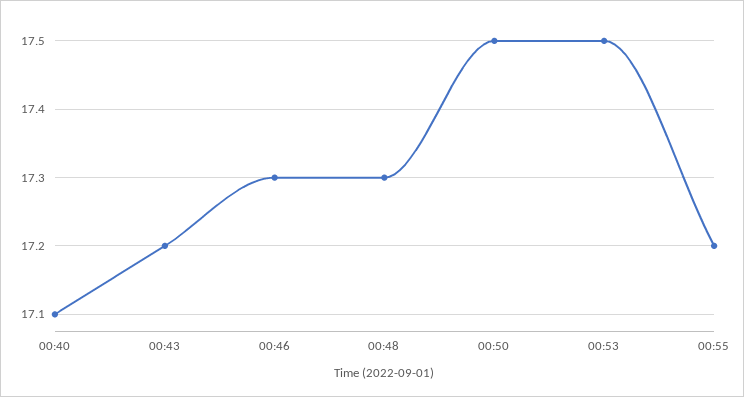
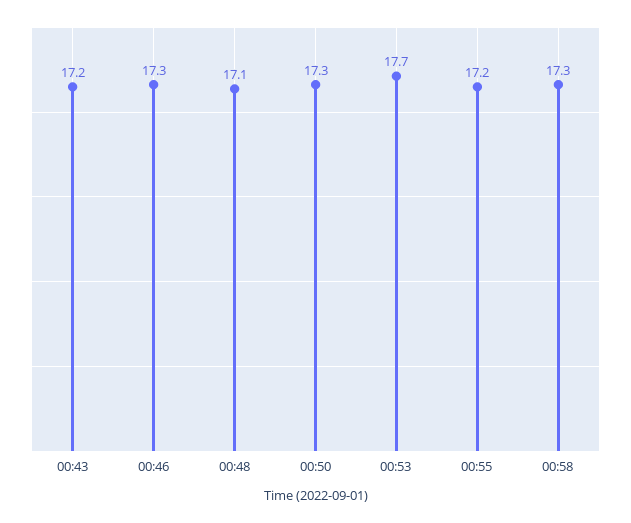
00:40: 17.1 -> none
00:48: 17.3 -> 17.1
00:50: 17.5 -> 17.3
00:53: 17.5 -> 17.7
00:58: none -> 17.3

